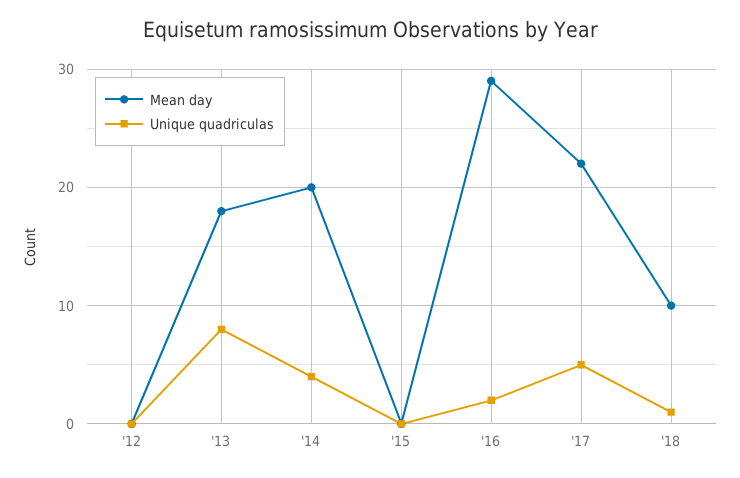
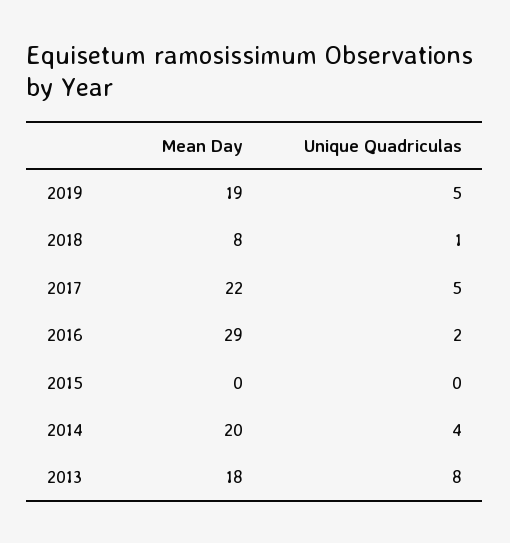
Mean day, '12: 0 -> none
Unique quadriculas, '12: 0 -> none
Mean day, '18: 10 -> 8
Mean day, 2019: none -> 19
Unique quadriculas, 2019: none -> 5

